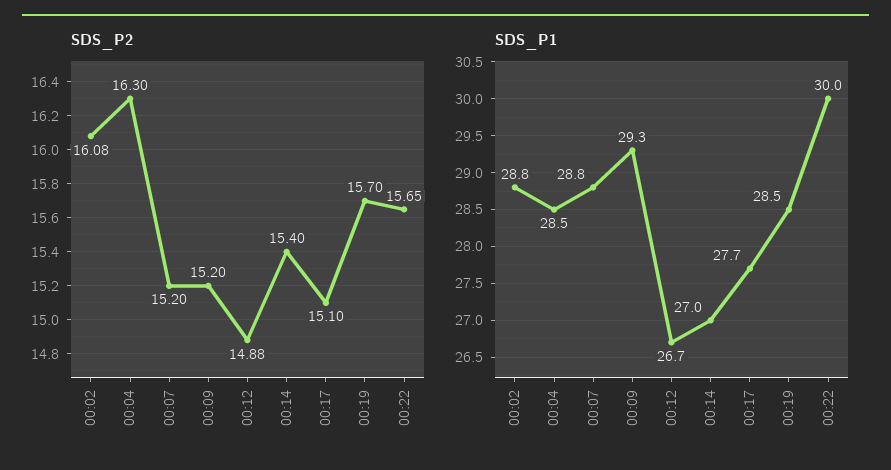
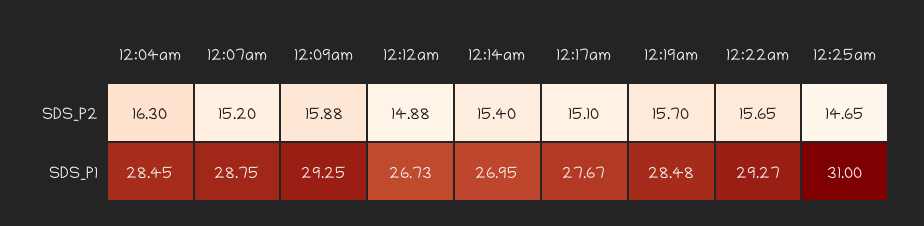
SDS_P2, 00:02: 16.08 -> none
SDS_P2, 00:09: 15.2 -> 15.88
SDS_P1, 00:02: 28.8 -> none
SDS_P1, 00:22: 30 -> 29.27
SDS_P2, 12:25am: none -> 14.65
SDS_P1, 12:25am: none -> 31

